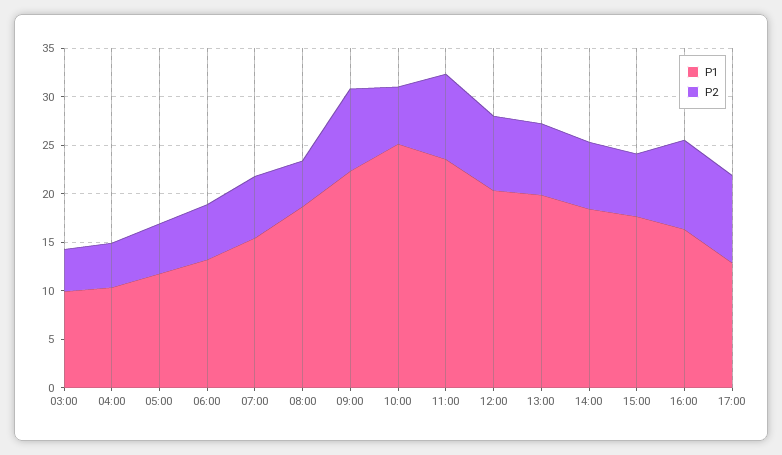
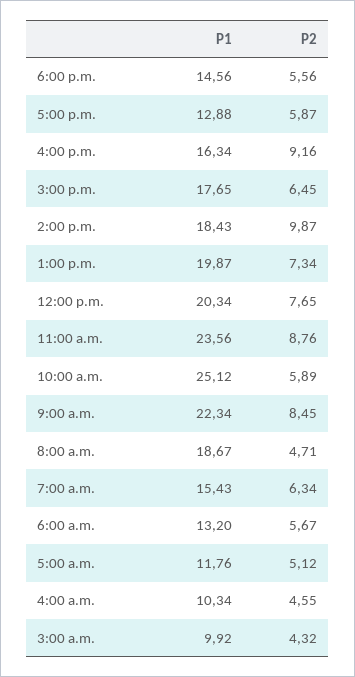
P2, 14:00: 7 -> 9.87
P2, 17:00: 9 -> 5.87
P1, 6:00 p.m.: none -> 14.56
P2, 6:00 p.m.: none -> 5.56

